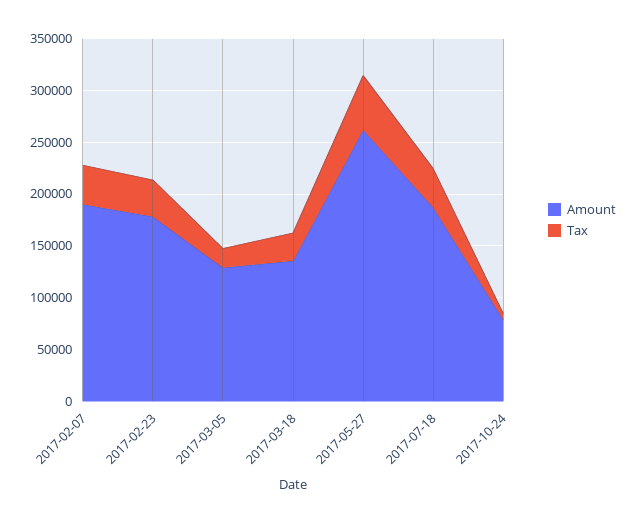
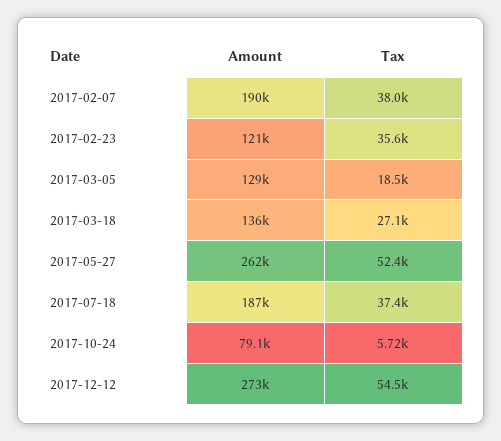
Amount, 2017-02-23: 180000 -> 121000
Amount, 2017-12-12: none -> 273000
Tax, 2017-12-12: none -> 54500

